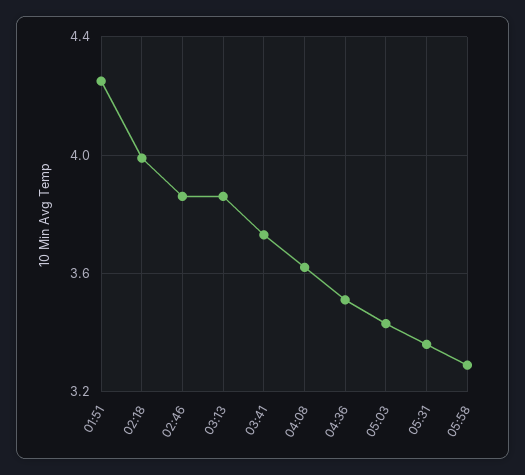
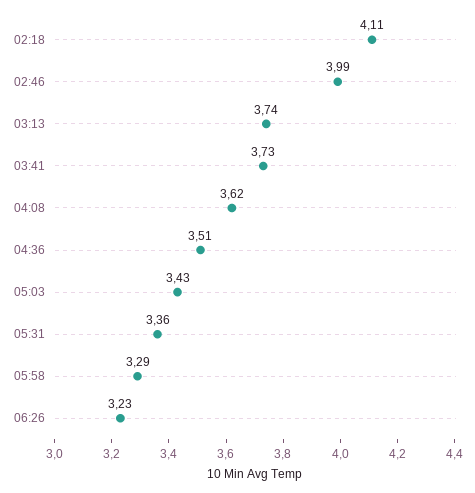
01:51: 4.25 -> none
02:18: 4 -> 4.11
02:46: 3.85 -> 3.99
03:13: 3.85 -> 3.74
06:26: none -> 3.23

